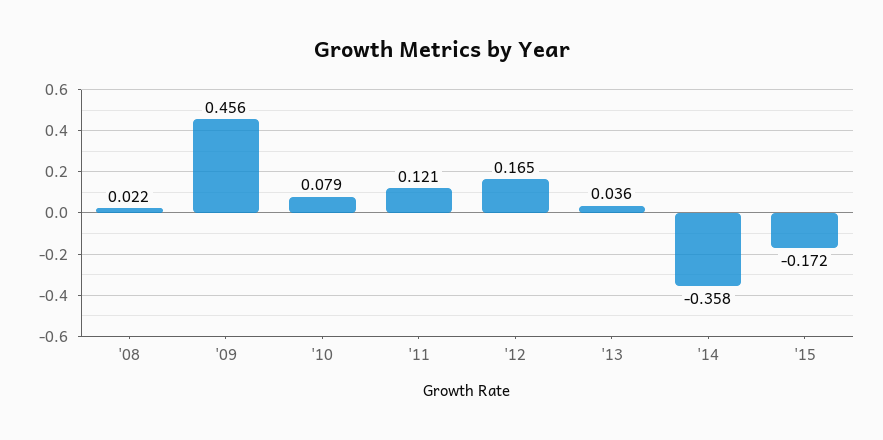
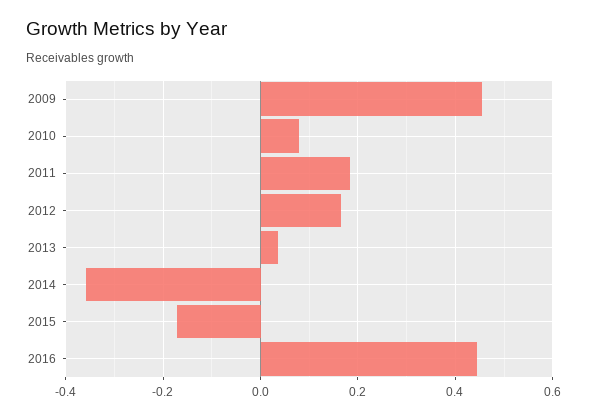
'08: 0.022 -> none
'11: 0.121 -> 0.18
2016: none -> 0.44

